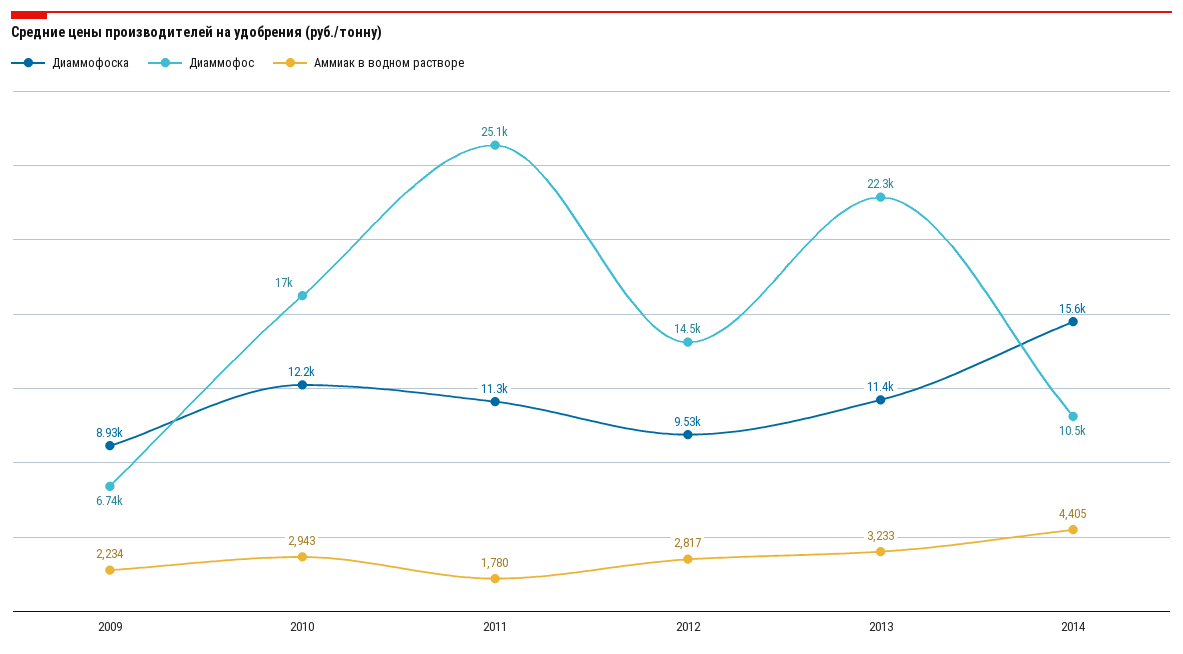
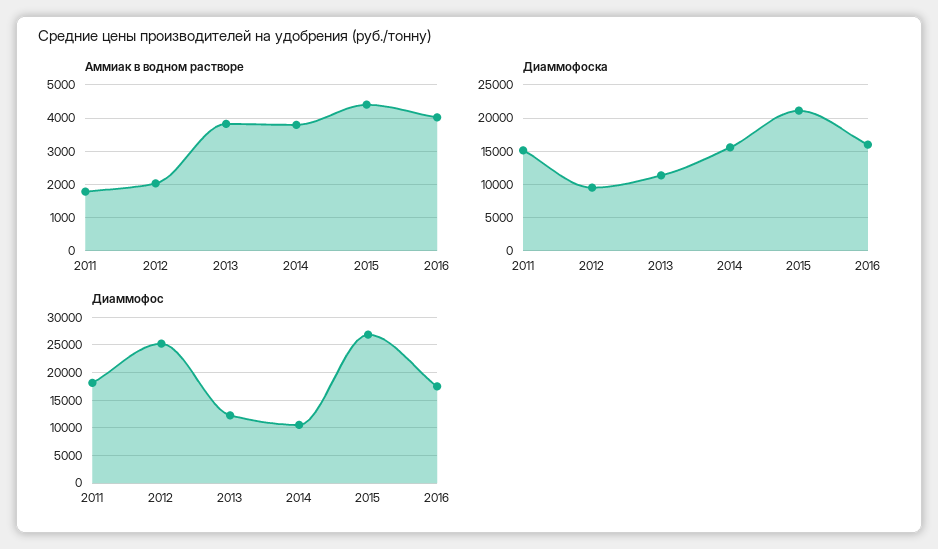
Диаммофоска, 2009: 8930 -> none
Диаммофос, 2009: 6740 -> none
Аммиак в водном растворе, 2009: 2234 -> none
Диаммофоска, 2010: 12200 -> none
Диаммофос, 2010: 17000 -> none
Аммиак в водном растворе, 2010: 2943 -> none
Диаммофоска, 2011: 11300 -> 15000
Диаммофос, 2011: 25100 -> 17500
Диаммофос, 2012: 14500 -> 25000
Аммиак в водном растворе, 2012: 2817 -> 2000
Диаммофос, 2013: 22300 -> 12500
Аммиак в водном растворе, 2013: 3233 -> 3800
Аммиак в водном растворе, 2014: 4405 -> 3800
Аммиак в водном растворе, 2015: none -> 4400
Аммиак в водном растворе, 2016: none -> 4000
Диаммофоска, 2015: none -> 21000
Диаммофоска, 2016: none -> 16000
Диаммофос, 2015: none -> 27500
Диаммофос, 2016: none -> 17500

